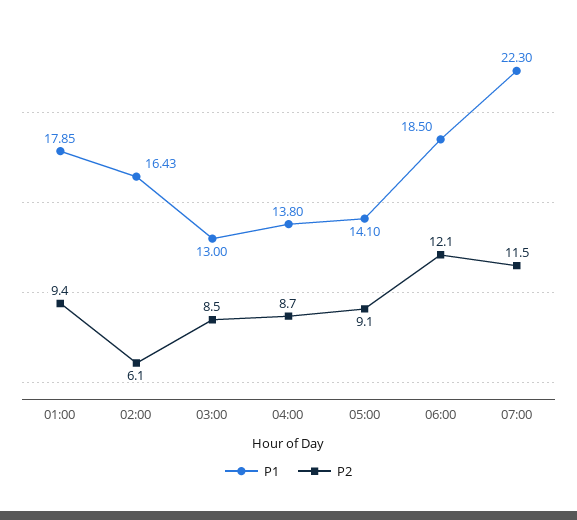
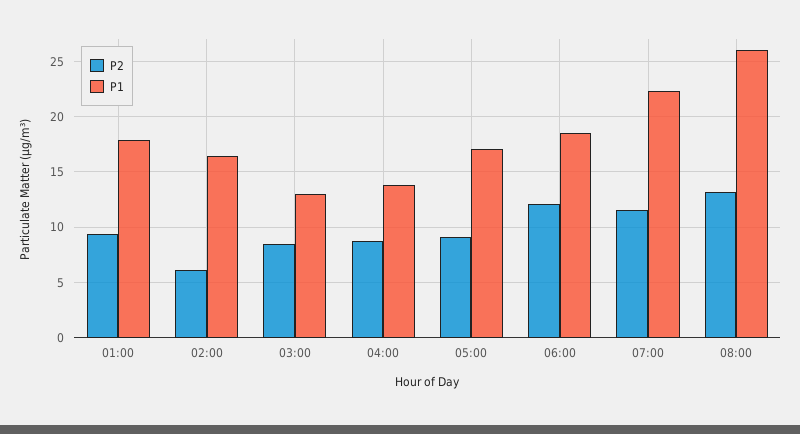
P1, 05:00: 14.1 -> 17
P2, 08:00: none -> 13
P1, 08:00: none -> 26

